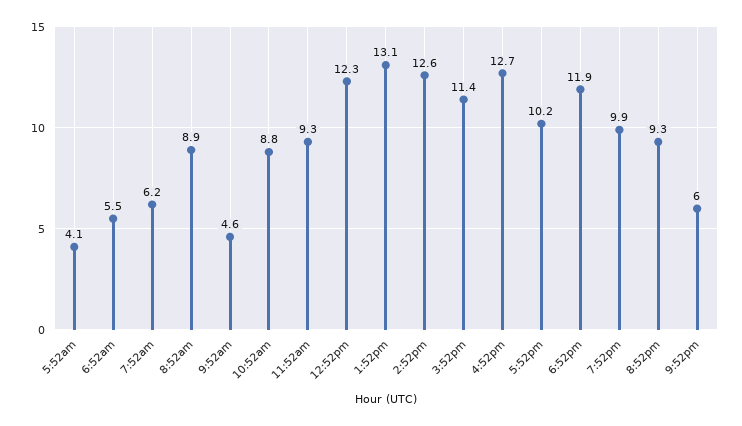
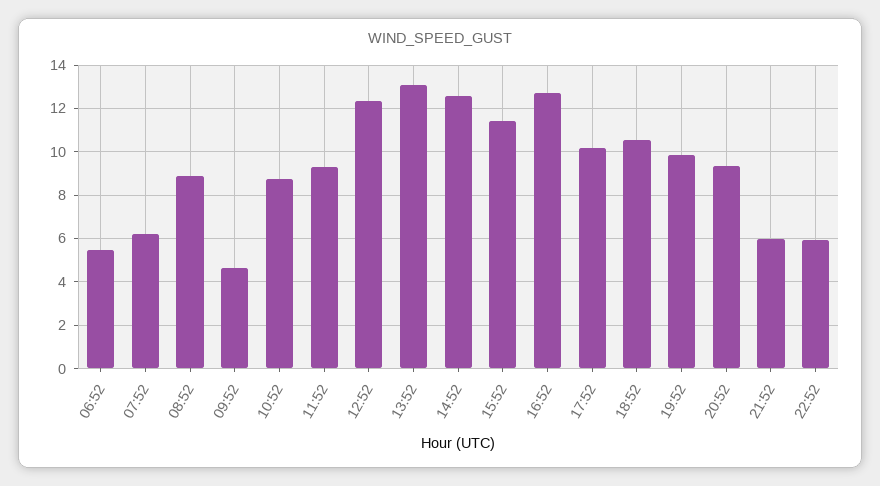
5:52am: 4.1 -> none
6:52pm: 11.9 -> 10.5
22:52: none -> 6

